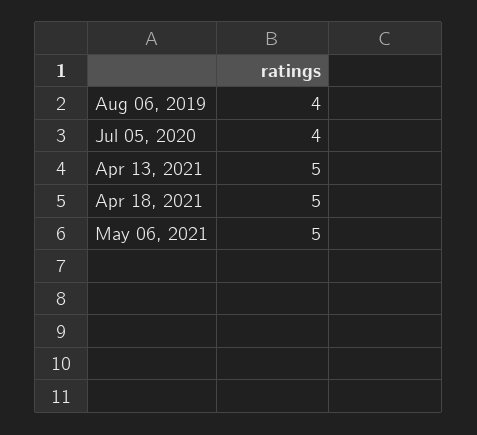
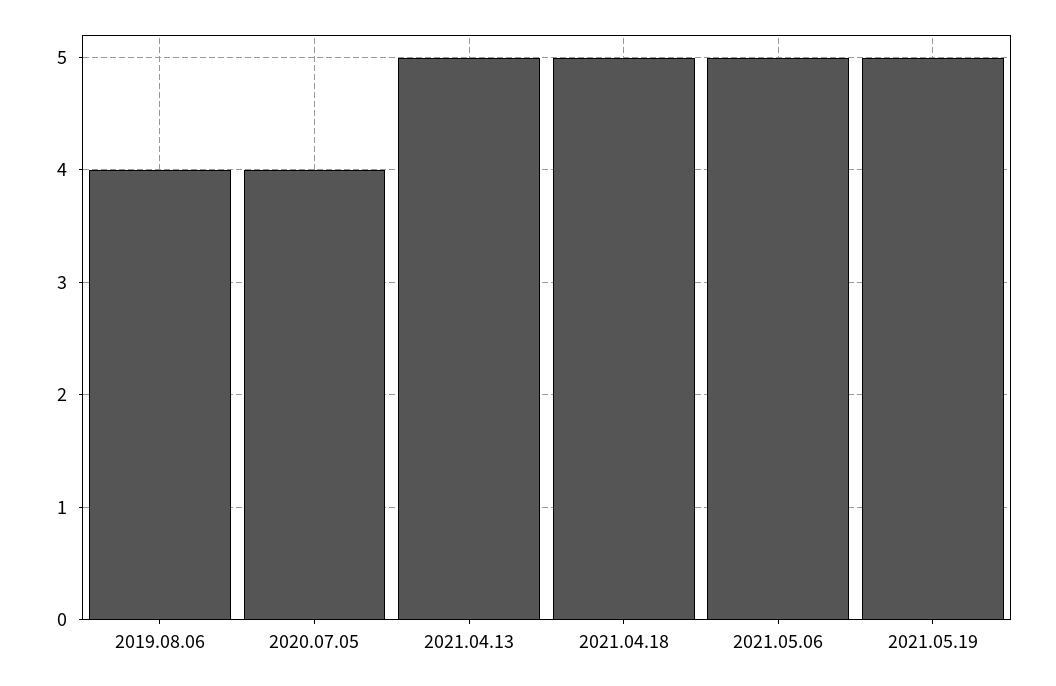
2021.05.19: none -> 5

